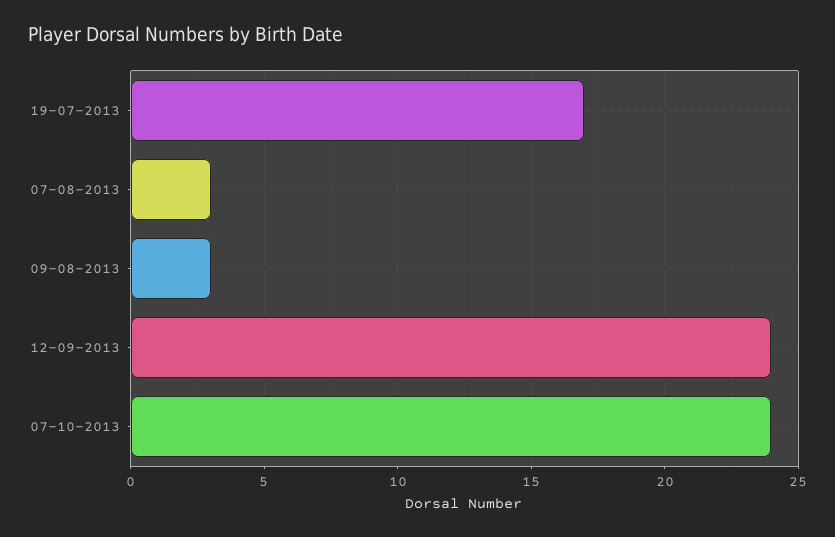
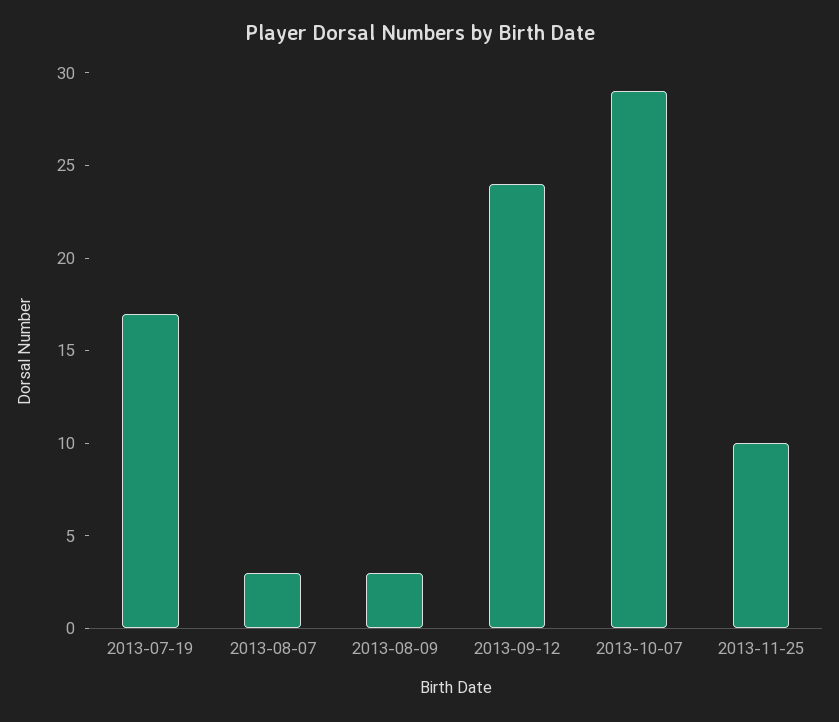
07-10-2013: 24 -> 29
2013-11-25: none -> 10

